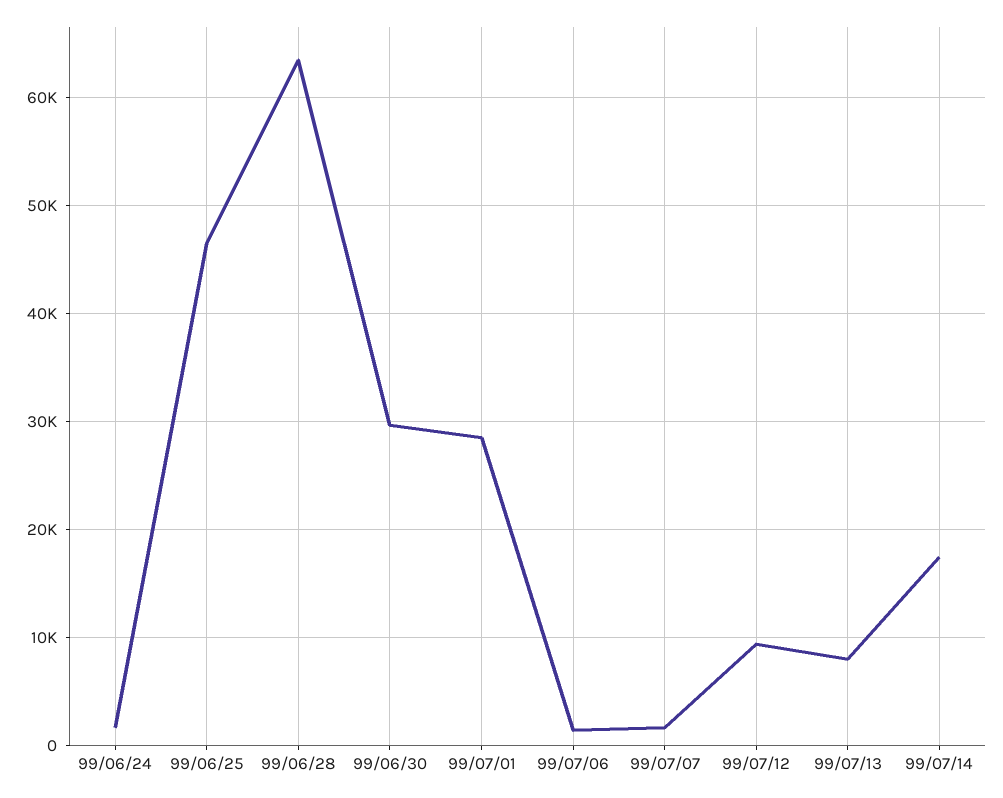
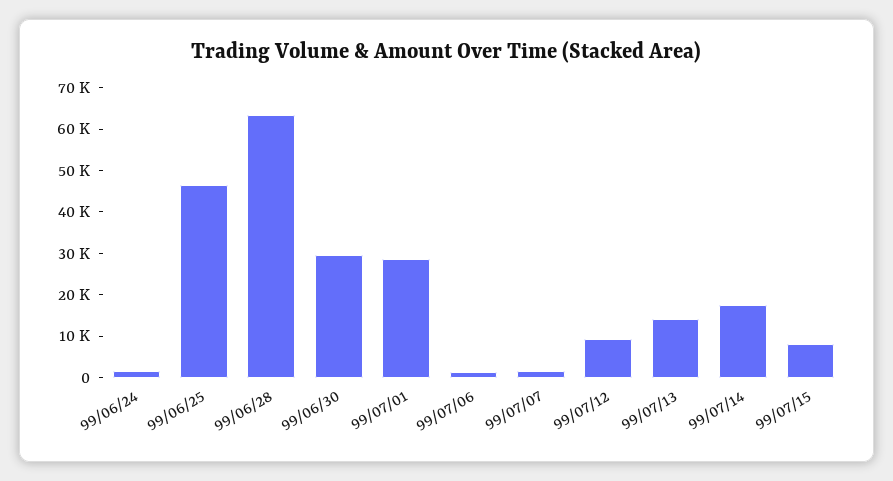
99/07/13: 8000 -> 14000
99/07/15: none -> 8000

